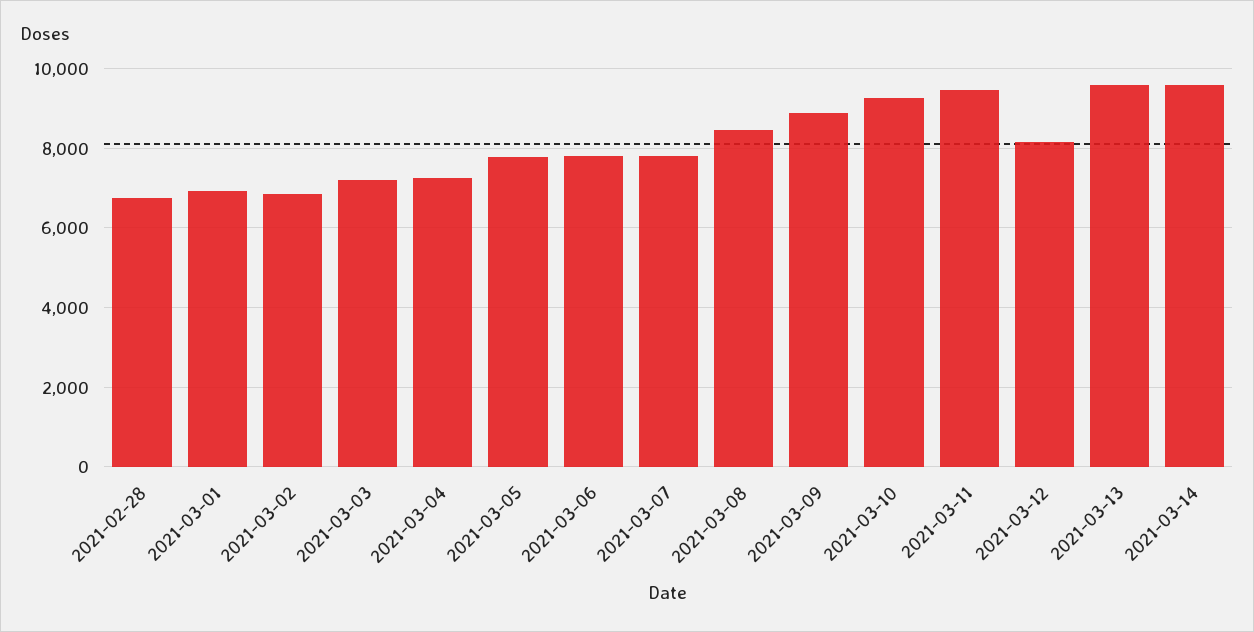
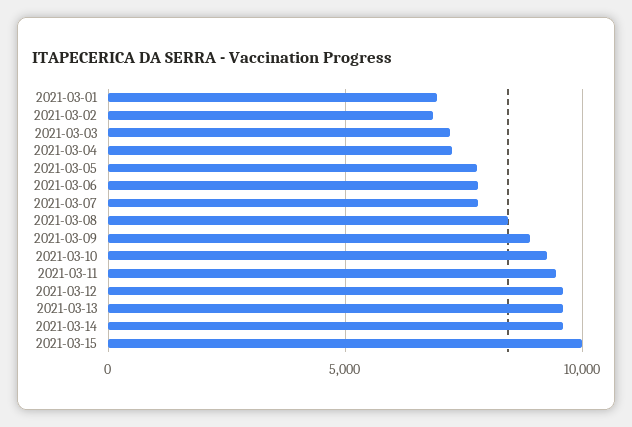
2021-02-28: 6800 -> none
2021-03-12: 8200 -> 9500
2021-03-15: none -> 10000

